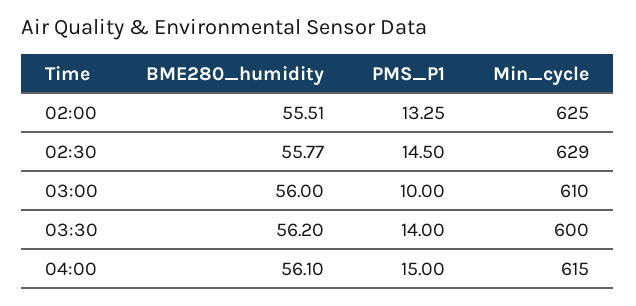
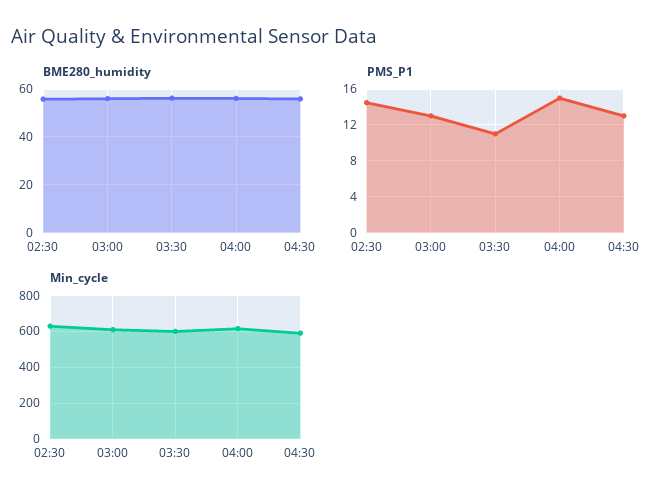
BME280_humidity, 02:00: 55.51 -> none
PMS_P1, 02:00: 13.25 -> none
Min_cycle, 02:00: 625 -> none
PMS_P1, 03:00: 10 -> 13
PMS_P1, 03:30: 14 -> 11
BME280_humidity, 04:30: none -> 55
PMS_P1, 04:30: none -> 13
Min_cycle, 04:30: none -> 600

